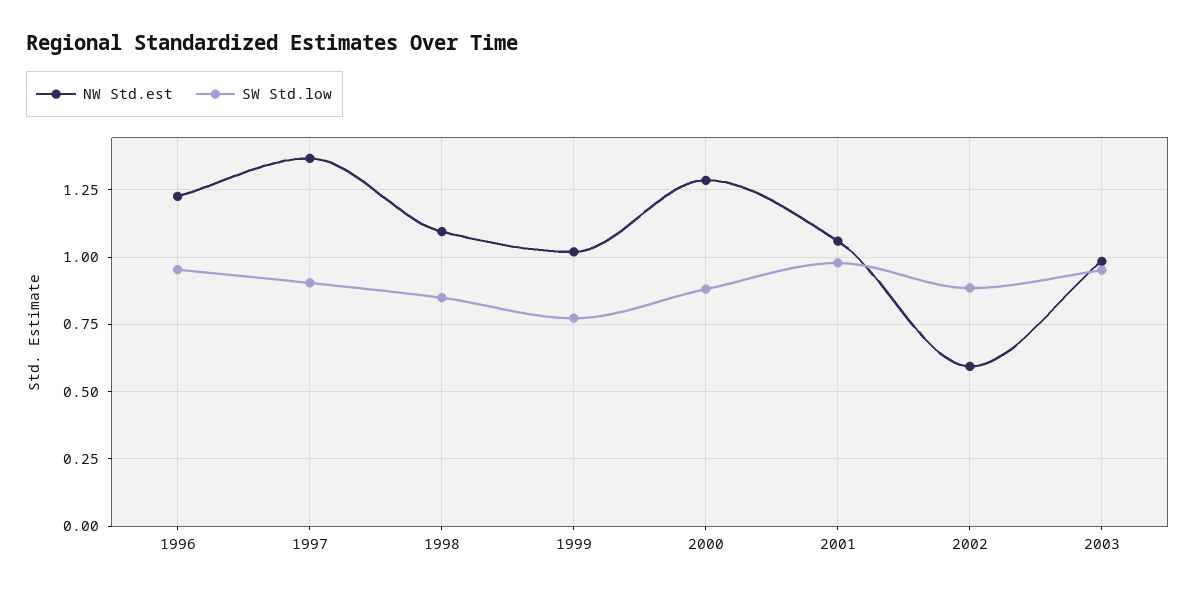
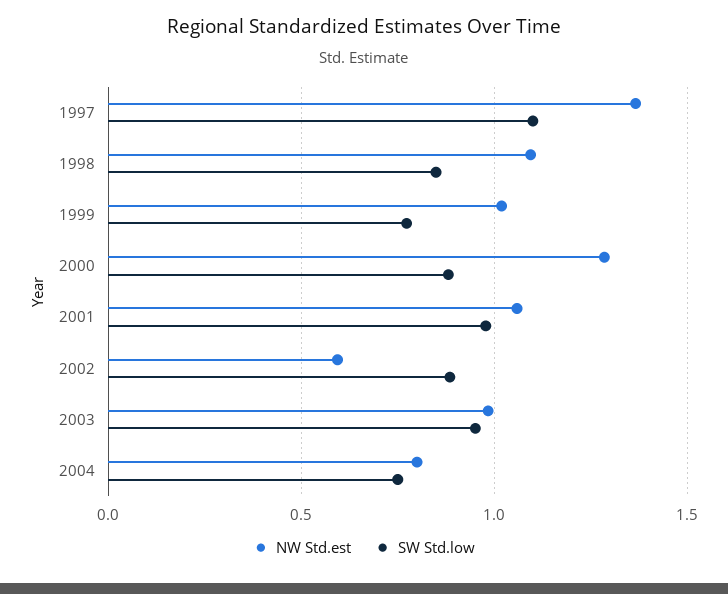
NW Std.est, 1996: 1.225 -> none
SW Std.low, 1996: 0.95 -> none
SW Std.low, 1997: 0.9 -> 1.1
NW Std.est, 2004: none -> 0.8
SW Std.low, 2004: none -> 0.75

